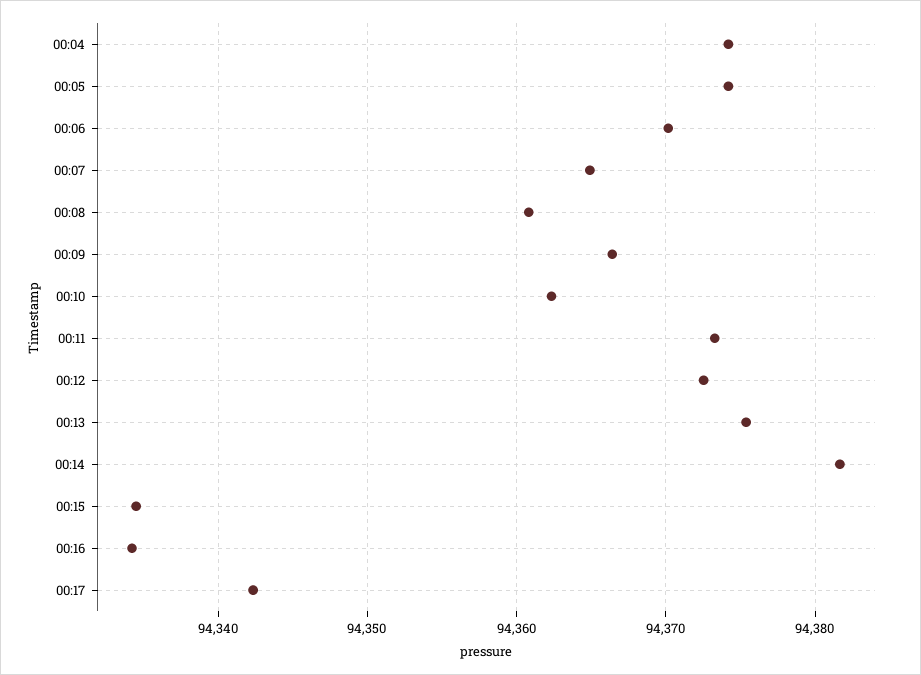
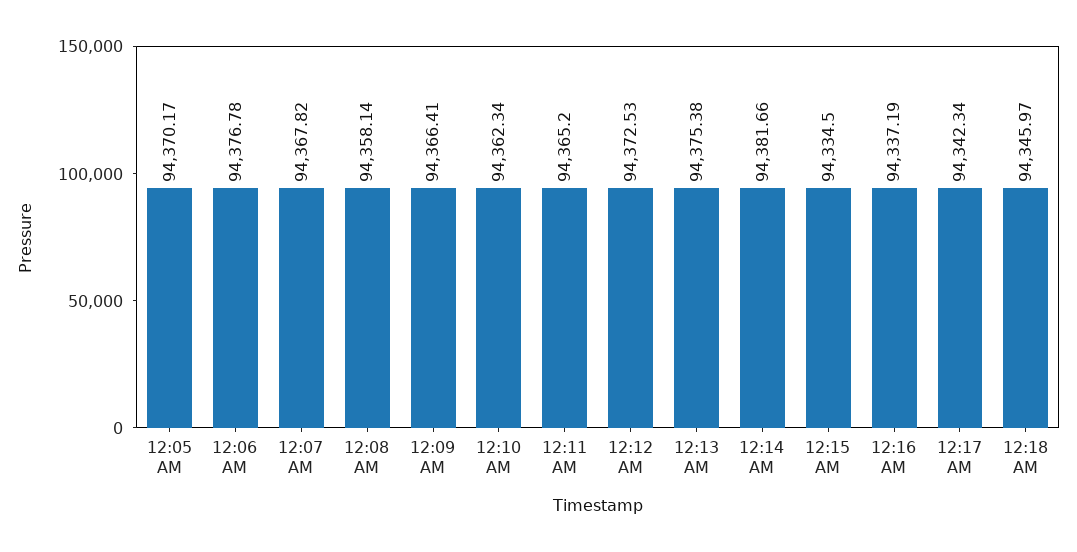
00:04: 94374 -> none
00:05: 94374 -> 94370.17
00:06: 94370 -> 94376.78
00:07: 94365 -> 94367.82
00:08: 94361 -> 94358.14
00:11: 94373 -> 94365.2
00:16: 94334 -> 94337.19
12:18 AM: none -> 94345.97

